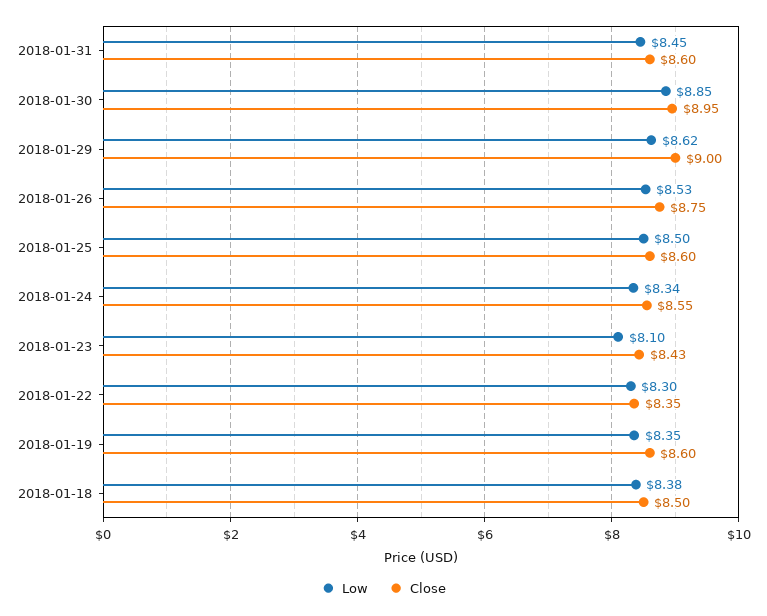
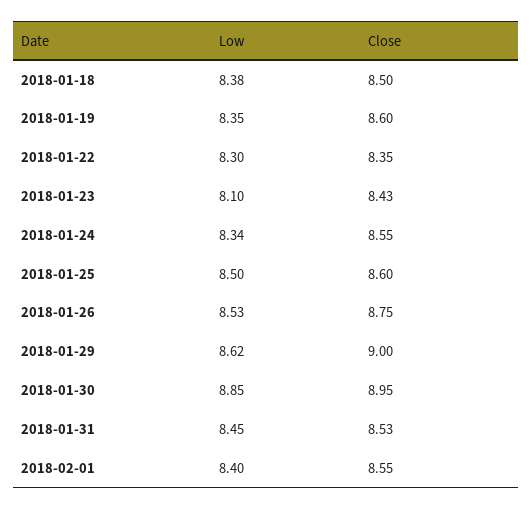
Close, 2018-01-31: 8.6 -> 8.53
Low, 2018-02-01: none -> 8.4
Close, 2018-02-01: none -> 8.55

